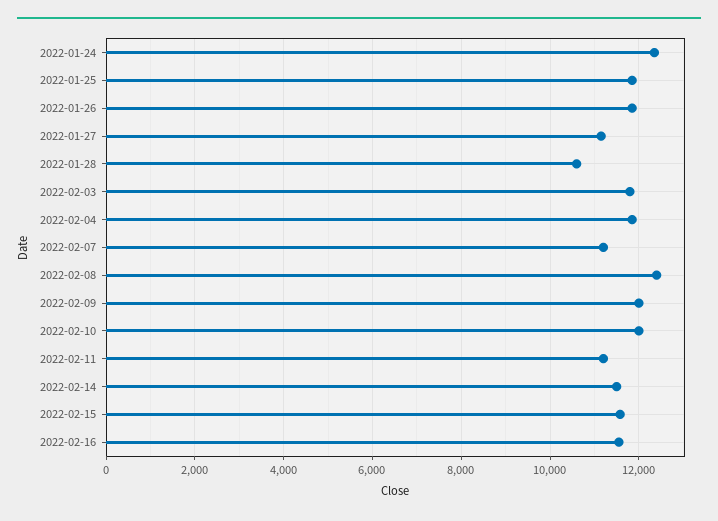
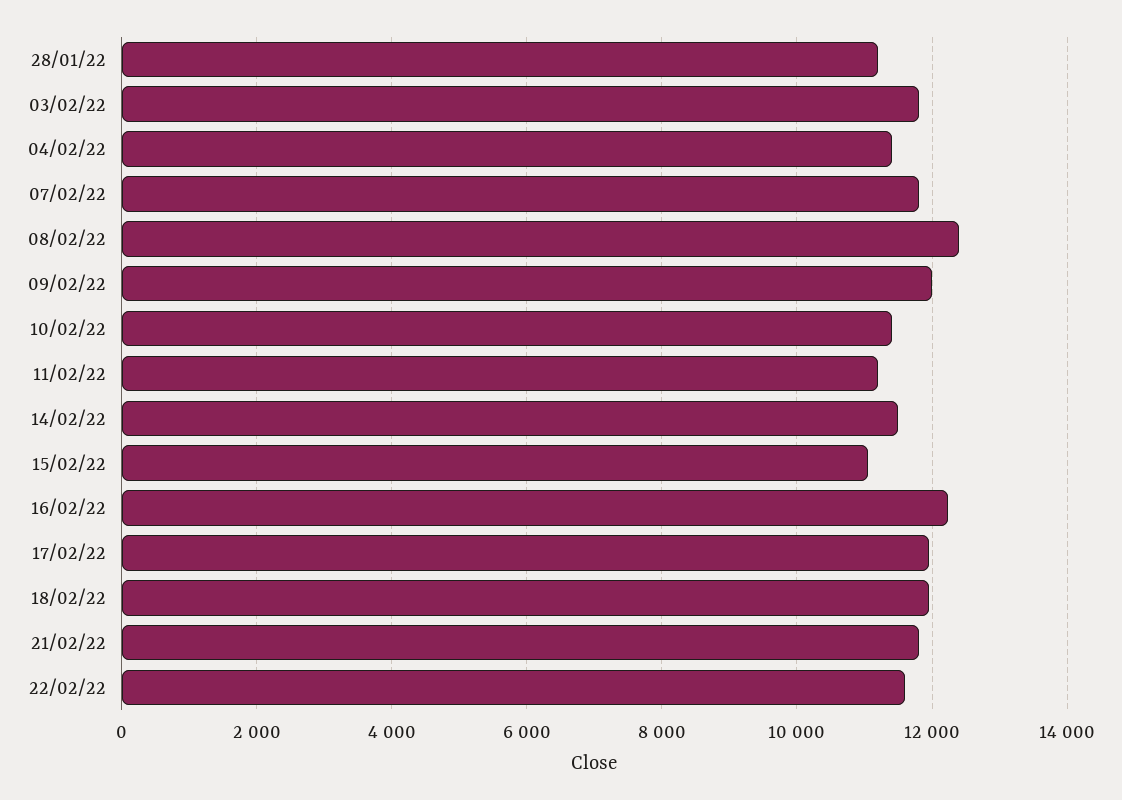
2022-01-24: 12400 -> none
2022-01-25: 11800 -> none
2022-01-26: 11800 -> none
2022-01-27: 11200 -> none
2022-01-28: 10600 -> 11200
2022-02-04: 11800 -> 11400
2022-02-07: 11200 -> 11800
2022-02-10: 12000 -> 11400
2022-02-15: 11600 -> 11000
2022-02-16: 11600 -> 12200
17/02/22: none -> 12000
18/02/22: none -> 12000
21/02/22: none -> 11800
22/02/22: none -> 11600

